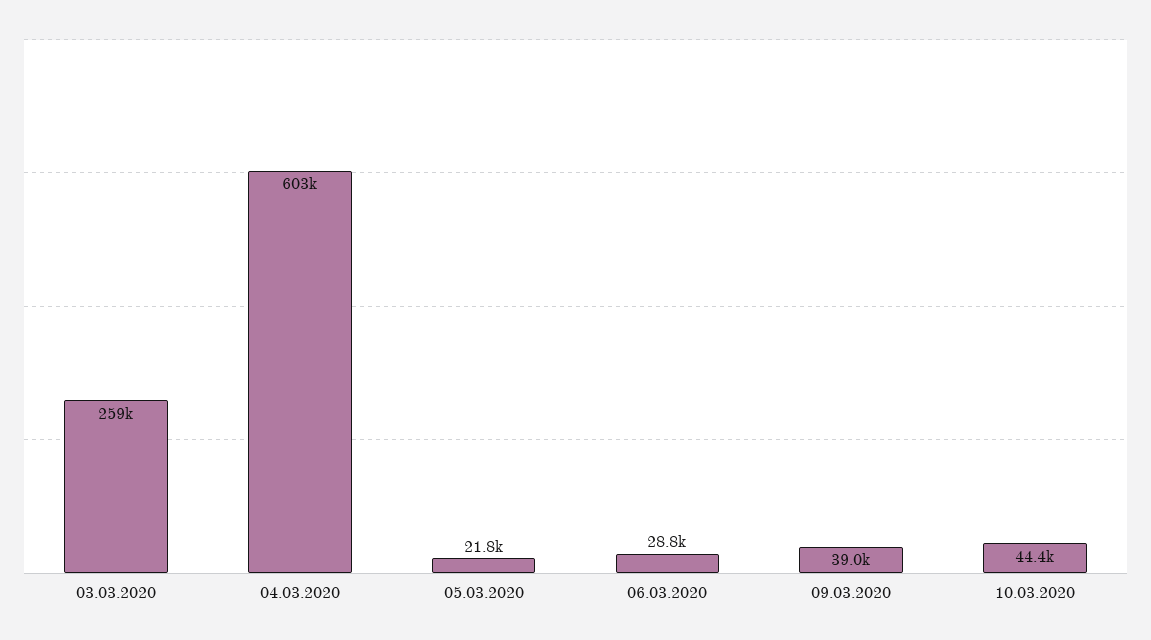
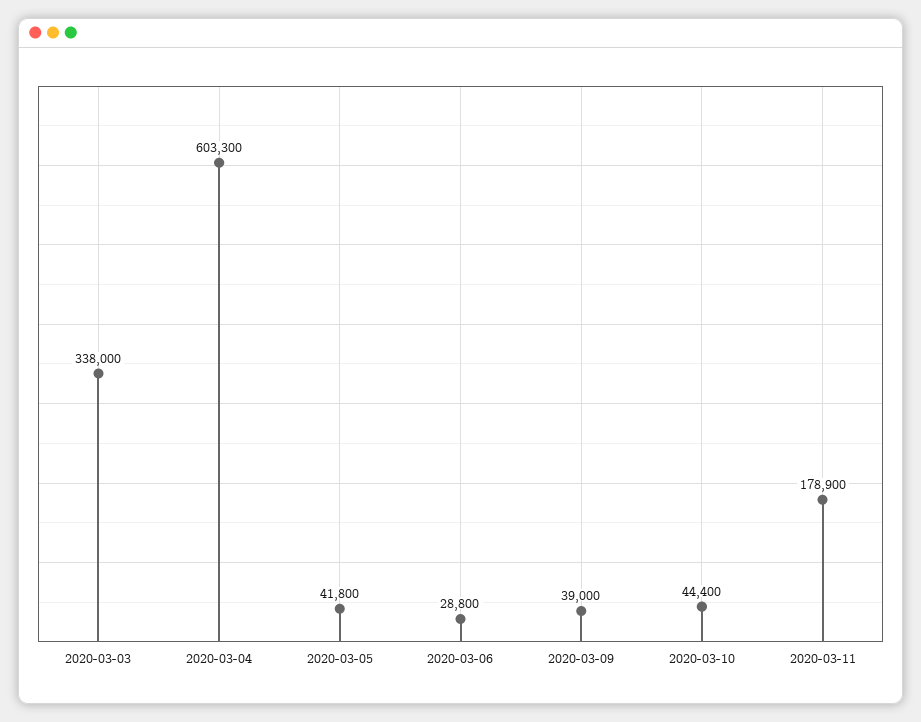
03.03.2020: 259000 -> 338000
05.03.2020: 21800 -> 41800
2020-03-11: none -> 178900

